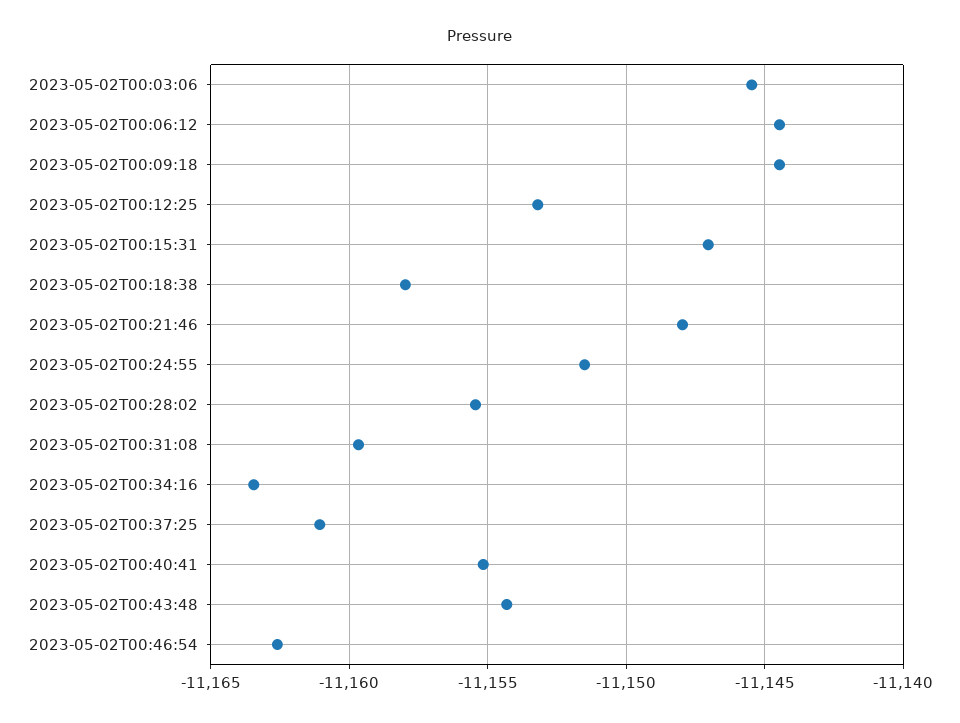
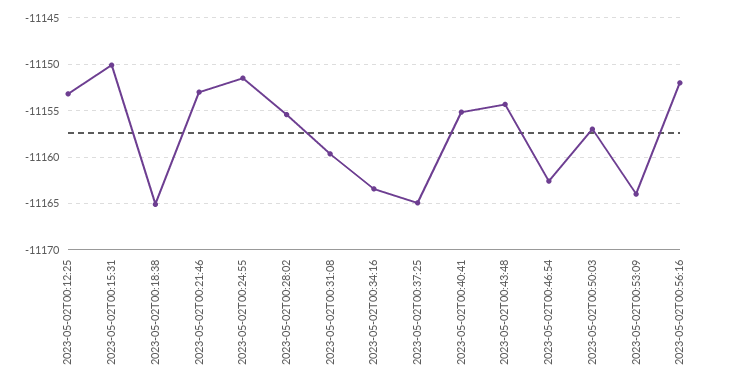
2023-05-02T00:03:06: -11145.5 -> none
2023-05-02T00:06:12: -11144.5 -> none
2023-05-02T00:09:18: -11144.5 -> none
2023-05-02T00:15:31: -11147 -> -11150
2023-05-02T00:18:38: -11158 -> -11165
2023-05-02T00:21:46: -11148 -> -11153
2023-05-02T00:37:25: -11161 -> -11165
2023-05-02T00:50:03: none -> -11157
2023-05-02T00:53:09: none -> -11164
2023-05-02T00:56:16: none -> -11152

